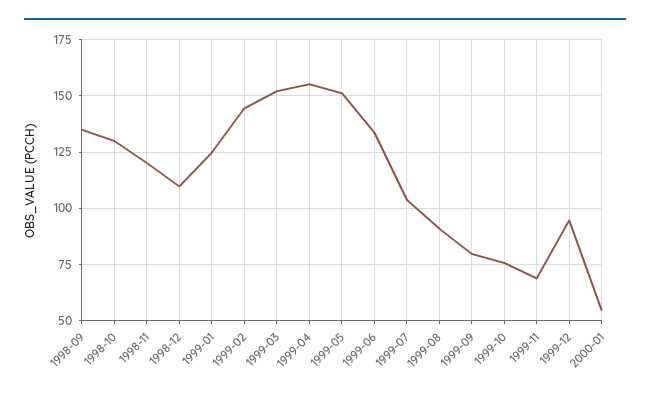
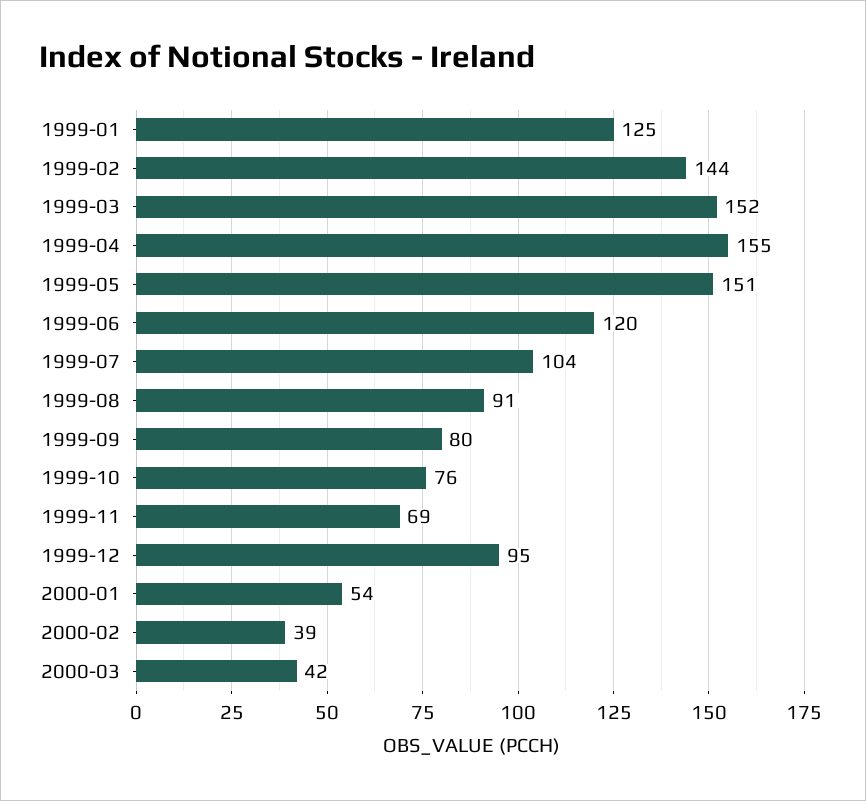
1998-09: 135 -> none
1998-10: 130 -> none
1998-11: 120 -> none
1998-12: 110 -> none
1999-06: 135 -> 120
2000-02: none -> 39
2000-03: none -> 42

